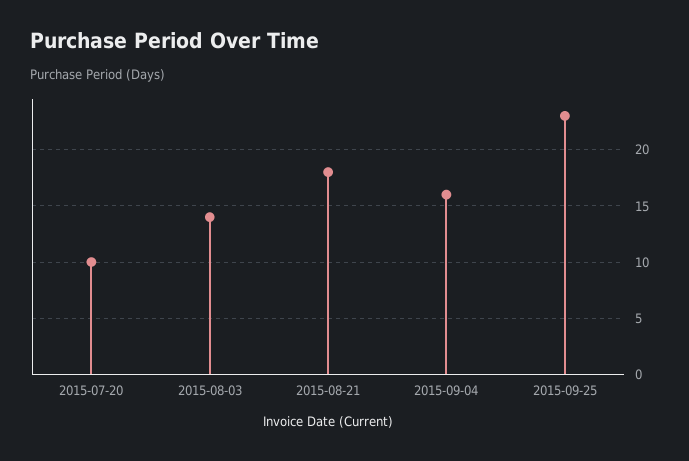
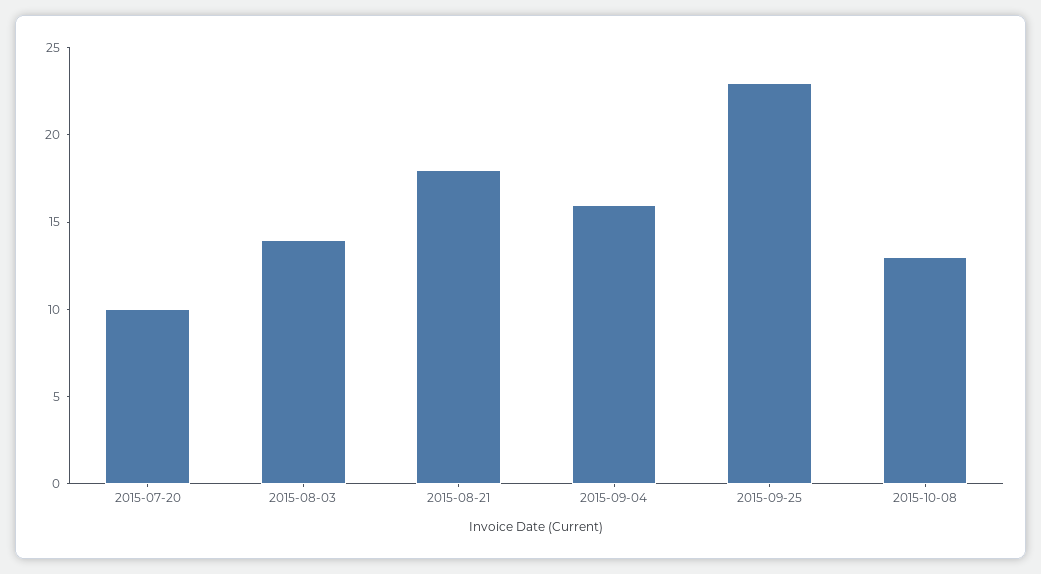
2015-10-08: none -> 13

